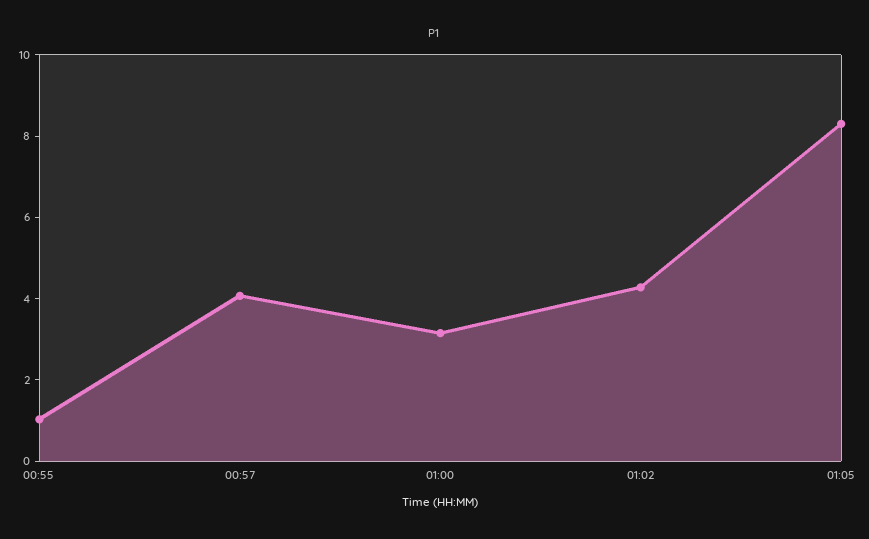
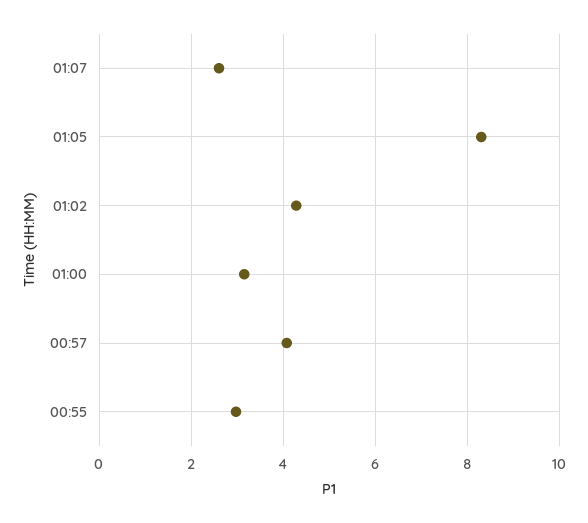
00:55: 1 -> 3
01:07: none -> 2.6

